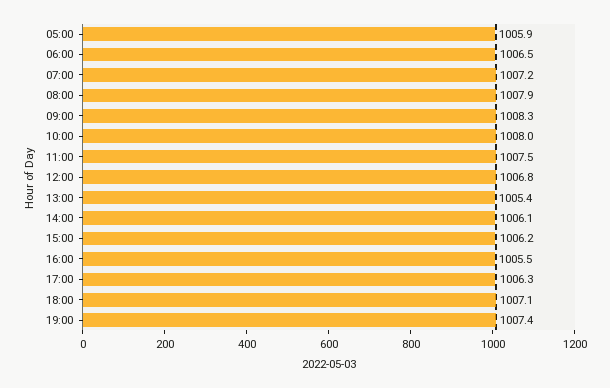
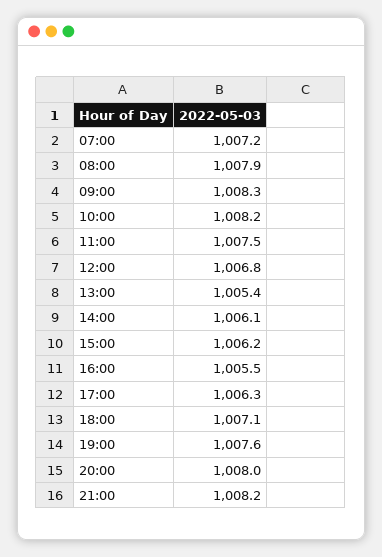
05:00: 1005.9 -> none
06:00: 1006.5 -> none
10:00: 1008 -> 1008.2
19:00: 1007.4 -> 1007.6
20:00: none -> 1008
21:00: none -> 1008.2

